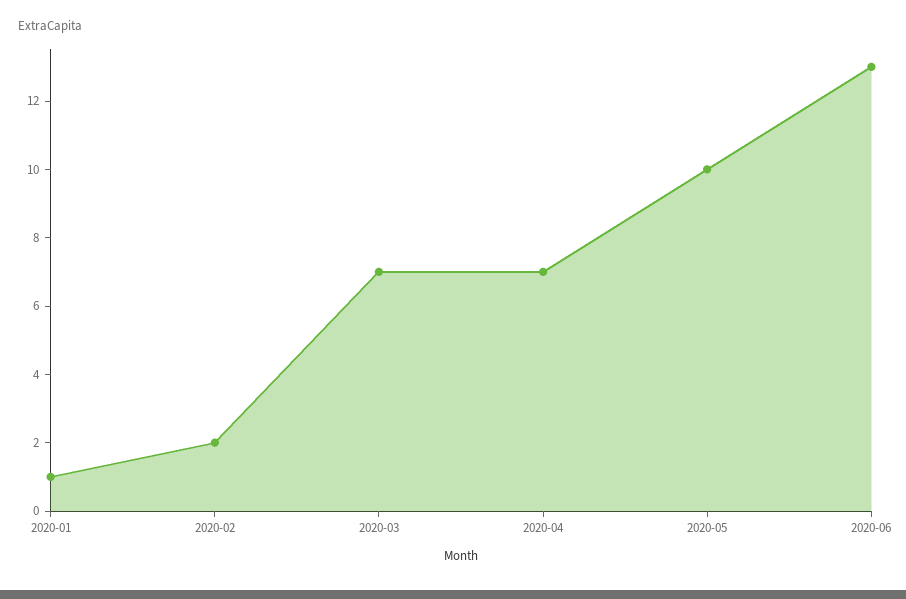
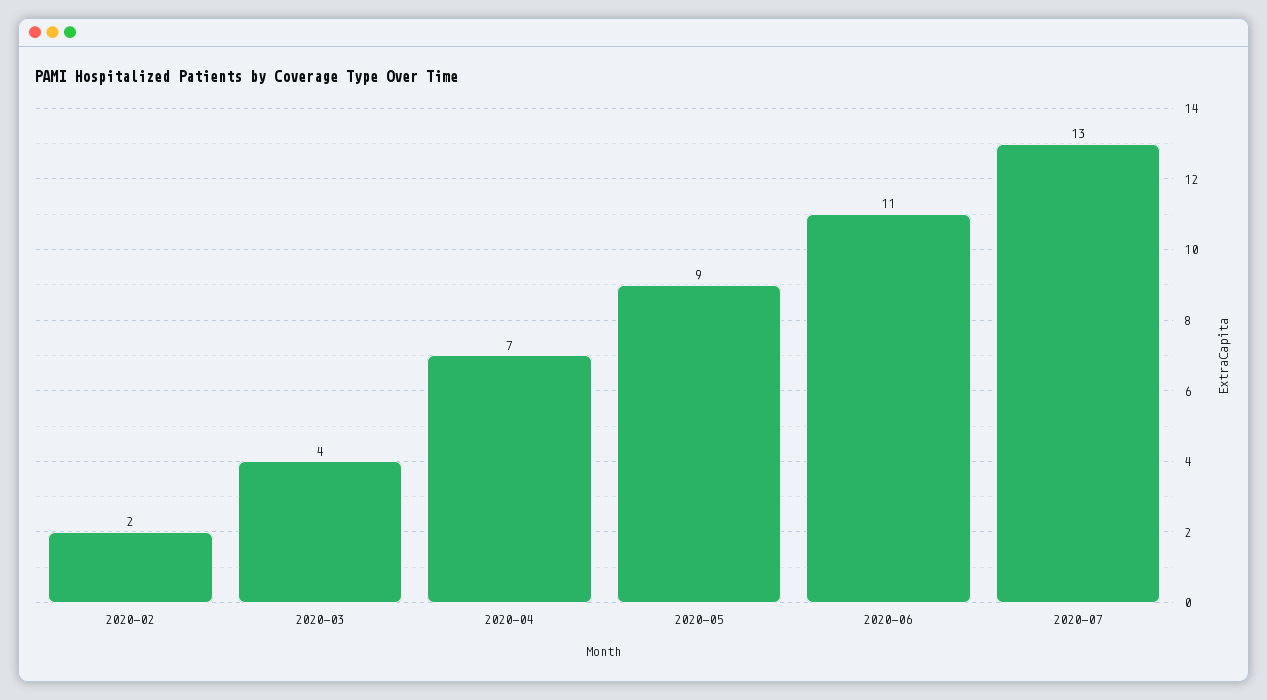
2020-01: 1 -> none
2020-03: 7 -> 4
2020-05: 10 -> 9
2020-06: 13 -> 11
2020-07: none -> 13

